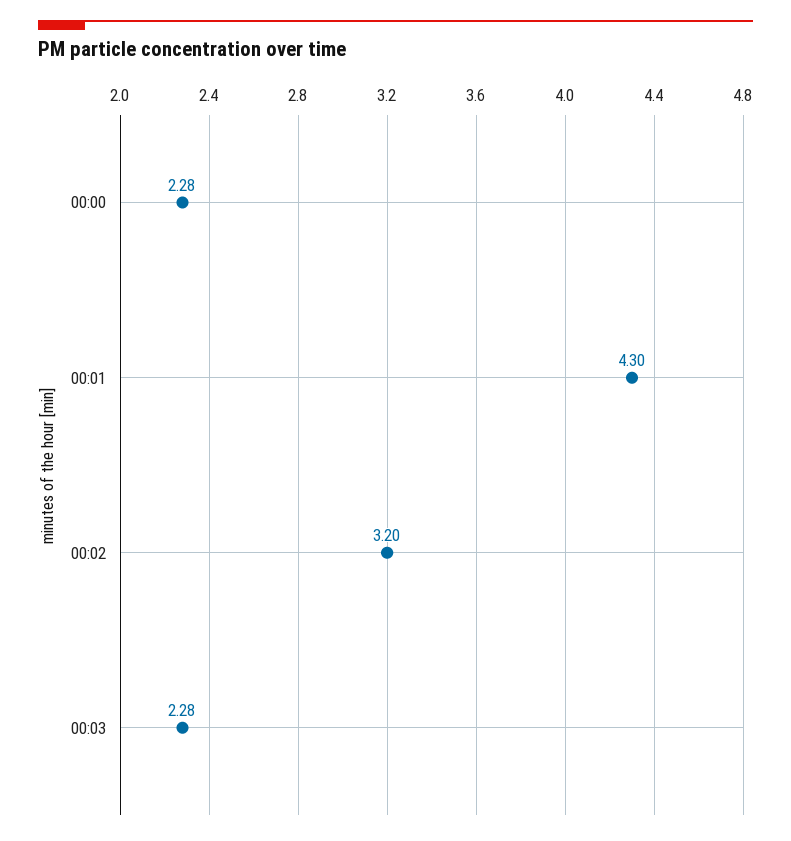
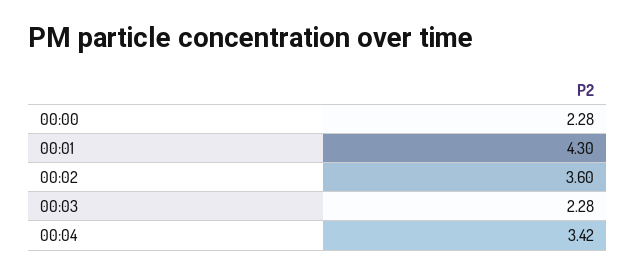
00:02: 3.2 -> 3.6
00:04: none -> 3.42

